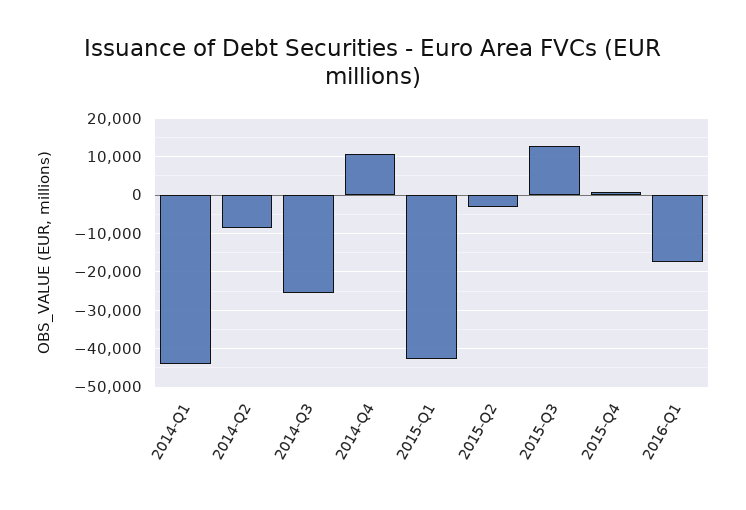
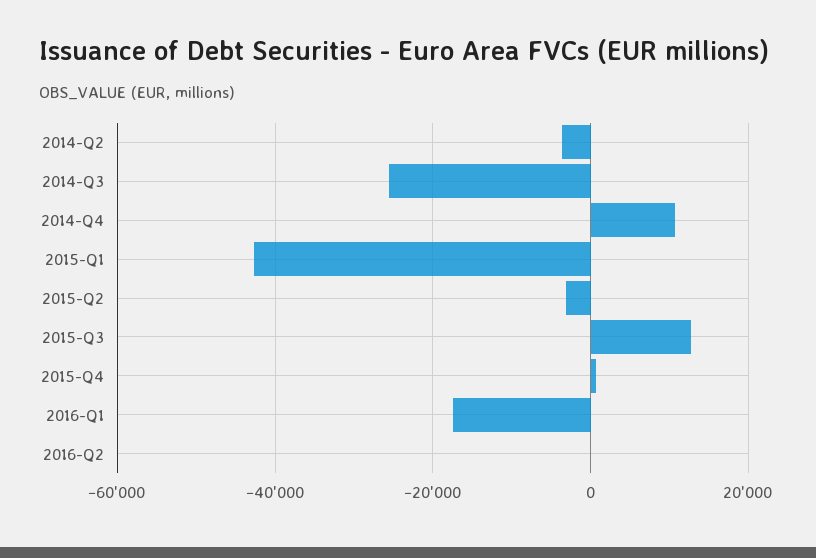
2014-Q1: -44000 -> none
2014-Q2: -8000 -> -4000
2016-Q2: none -> 0

